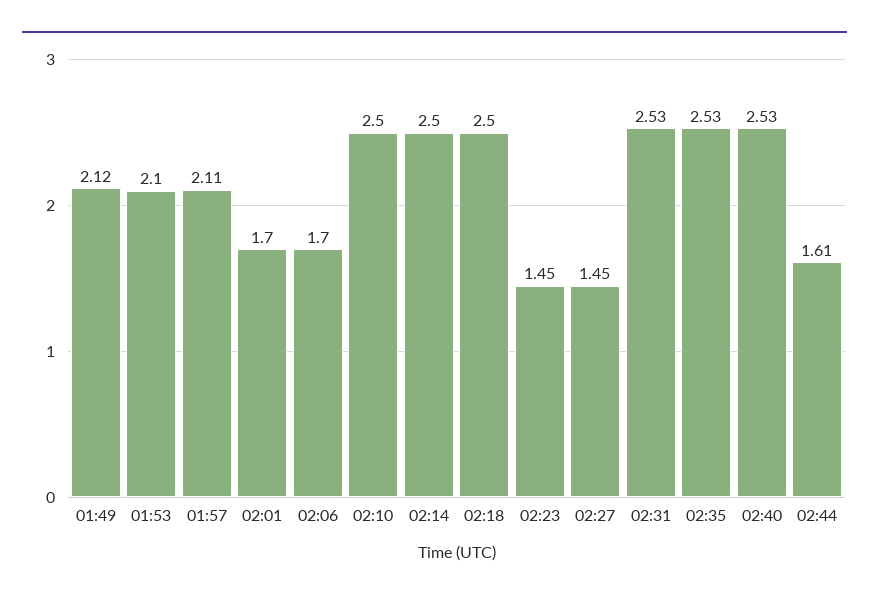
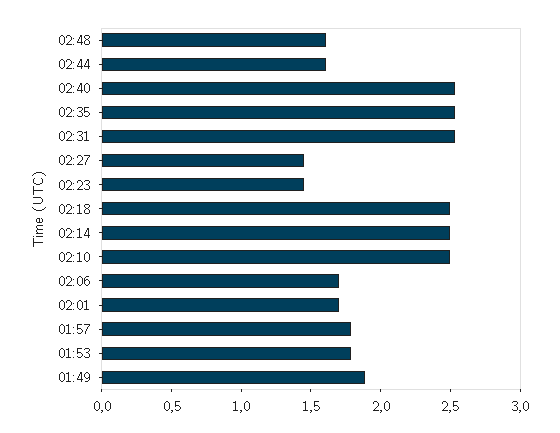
01:49: 2.12 -> 1.9
01:53: 2.1 -> 1.8
01:57: 2.11 -> 1.8
02:48: none -> 1.6

